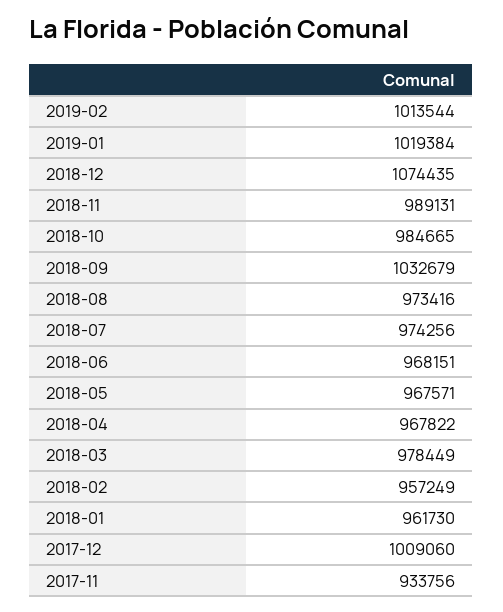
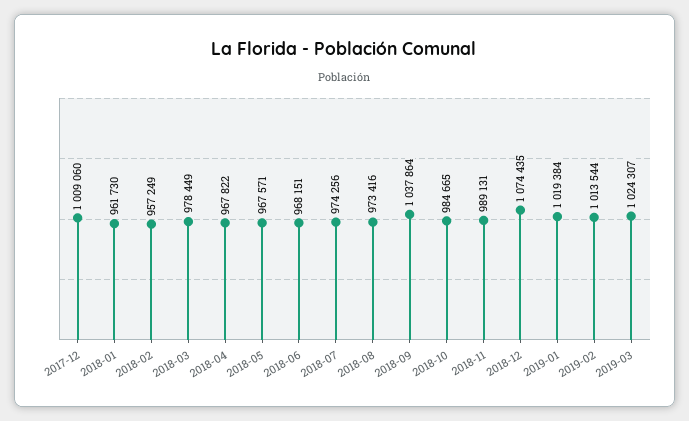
2018-09: 1032679 -> 1037864
2017-11: 933756 -> none
2019-03: none -> 1024307

